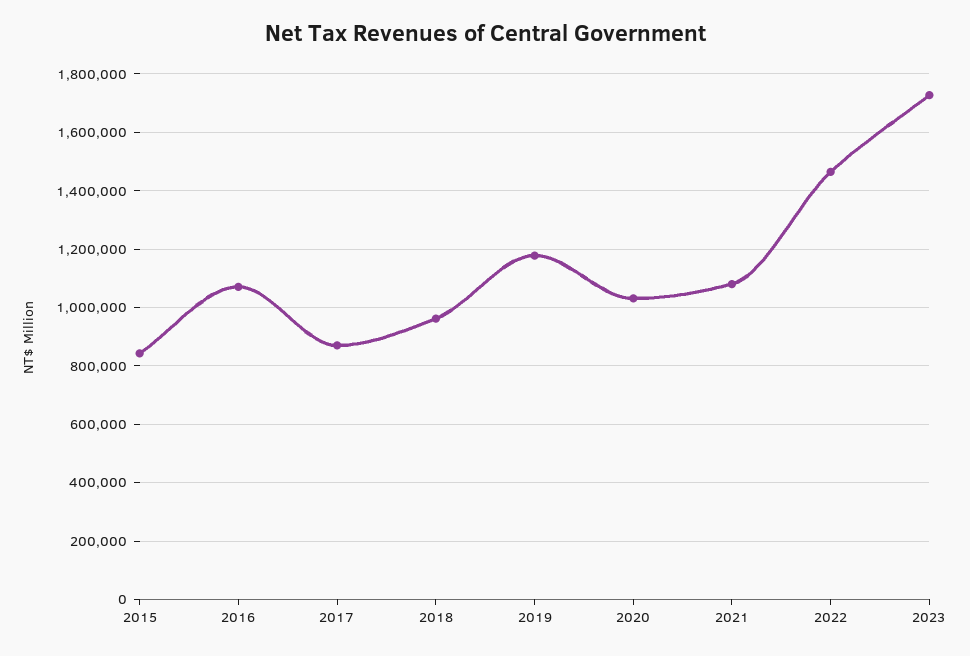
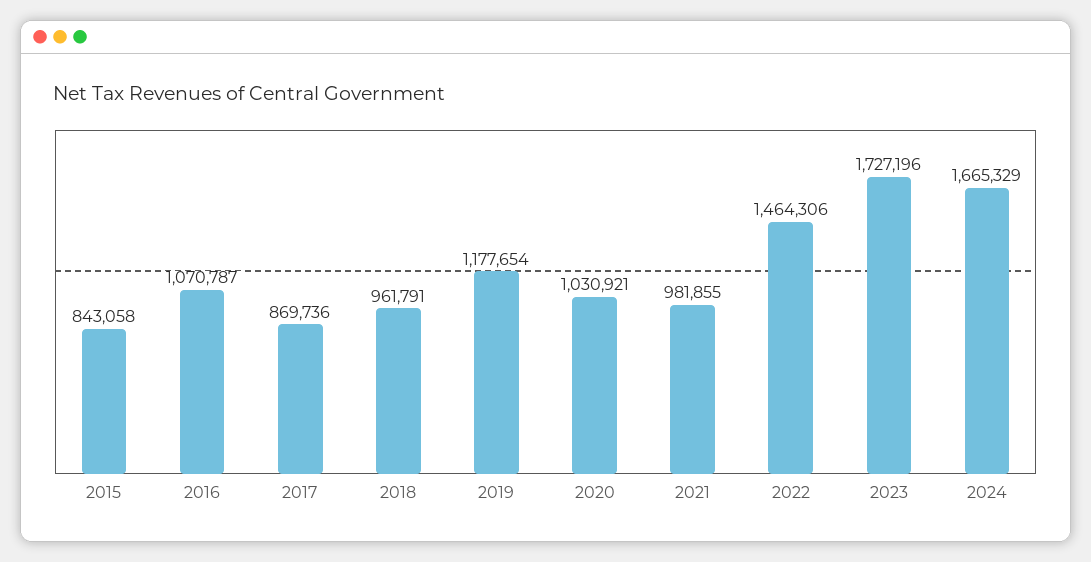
2021: 1075000 -> 981855
2024: none -> 1665329

